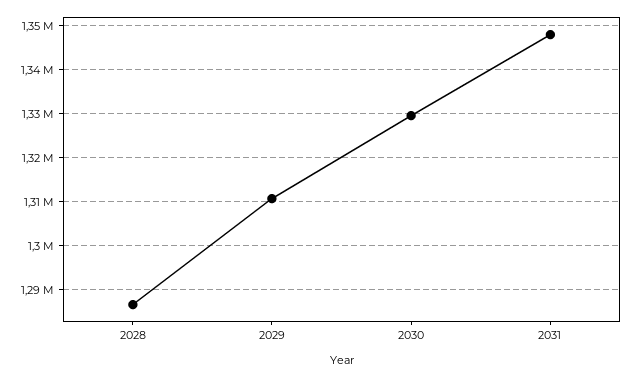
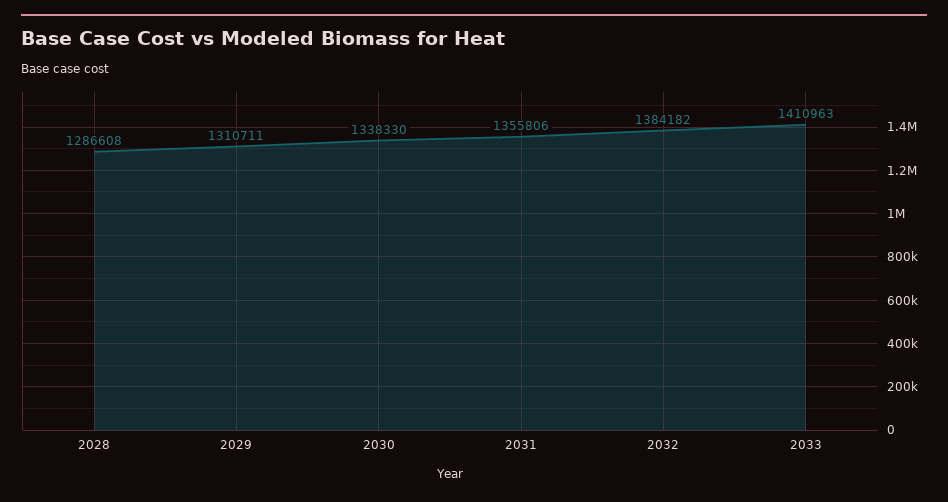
2030: 1330000 -> 1338330
2031: 1348000 -> 1355806
2032: none -> 1384182
2033: none -> 1410963

